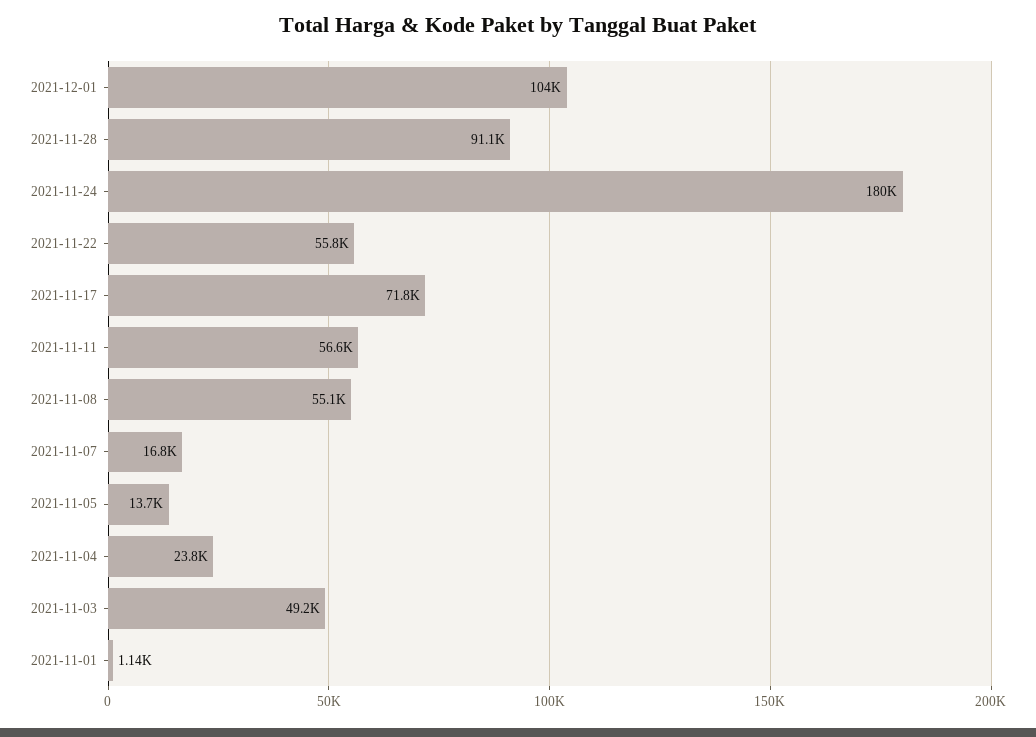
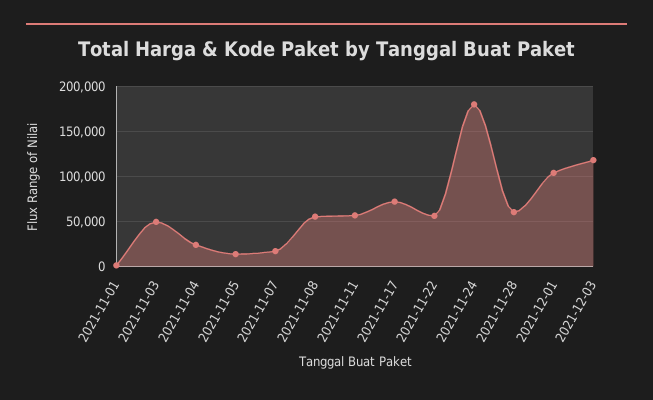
2021-11-28: 91100 -> 60000
2021-12-03: none -> 120000

